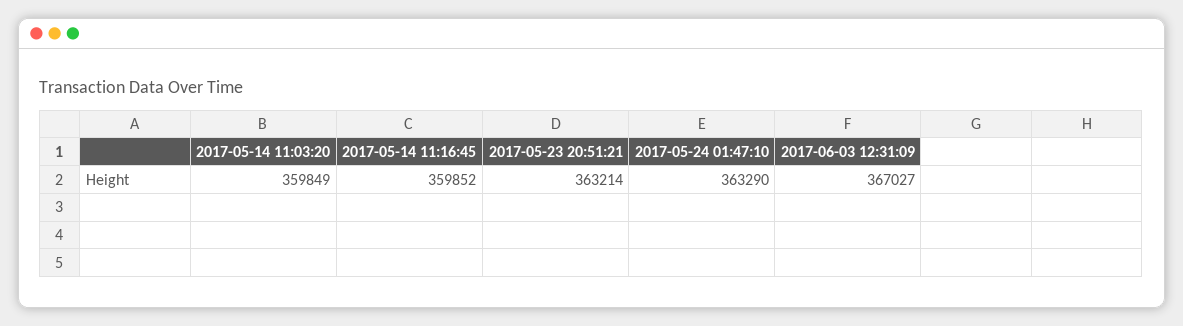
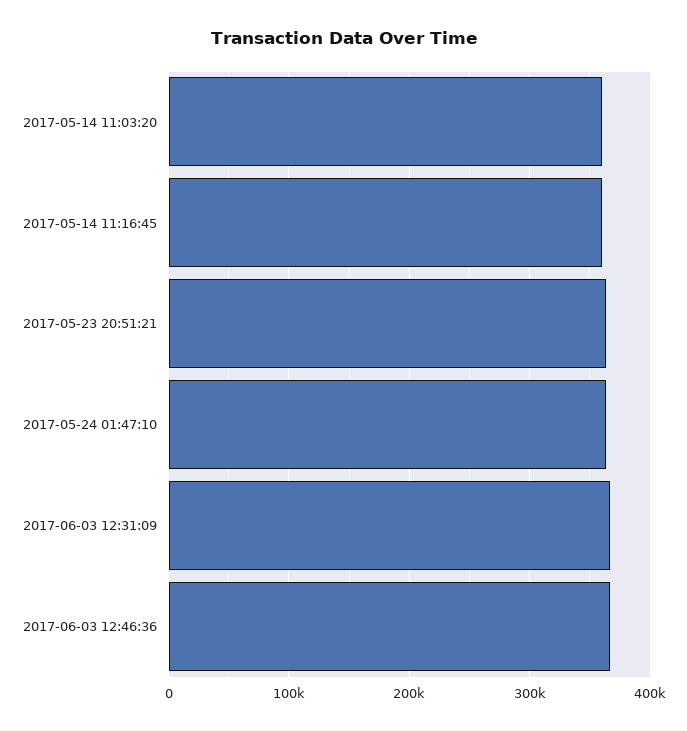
2017-06-03 12:46:36: none -> 370000

